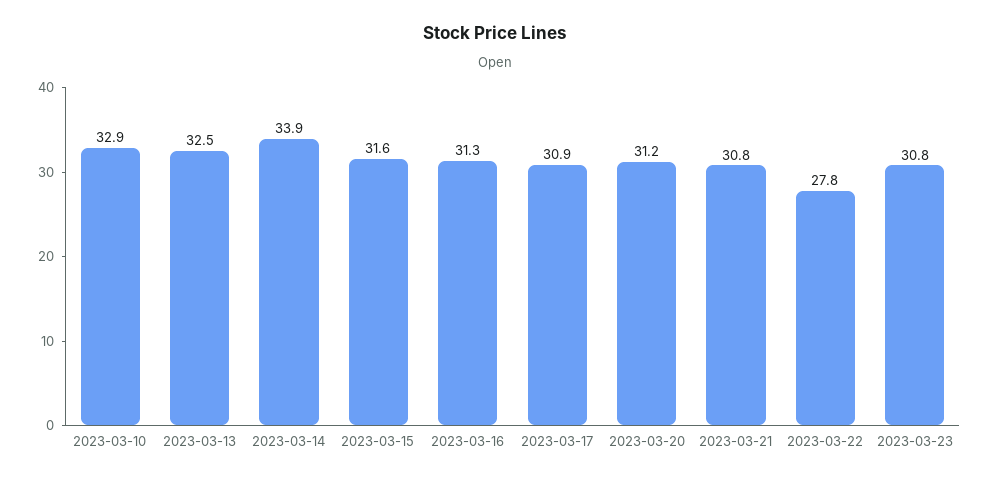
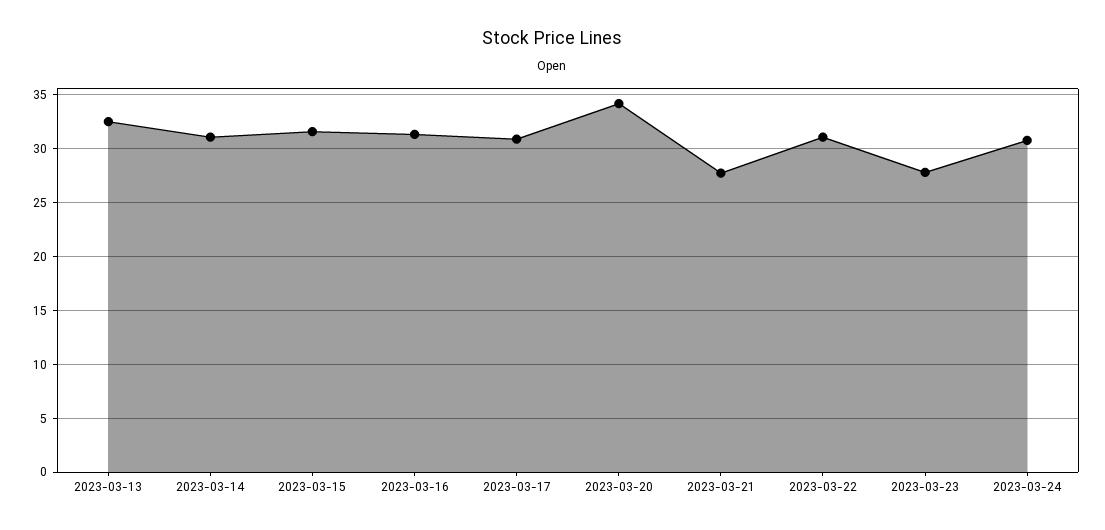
2023-03-10: 32.9 -> none
2023-03-14: 33.9 -> 31
2023-03-20: 31.2 -> 34
2023-03-21: 30.8 -> 28
2023-03-22: 27.8 -> 31
2023-03-23: 30.8 -> 28
2023-03-24: none -> 31

